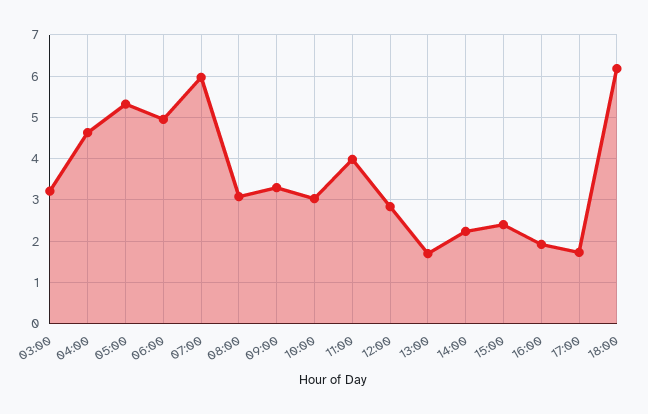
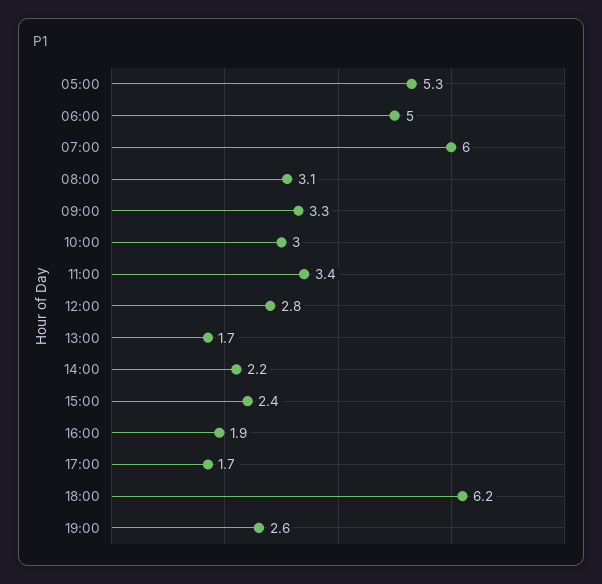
03:00: 3.2 -> none
04:00: 4.6 -> none
11:00: 4 -> 3.4
19:00: none -> 2.6

